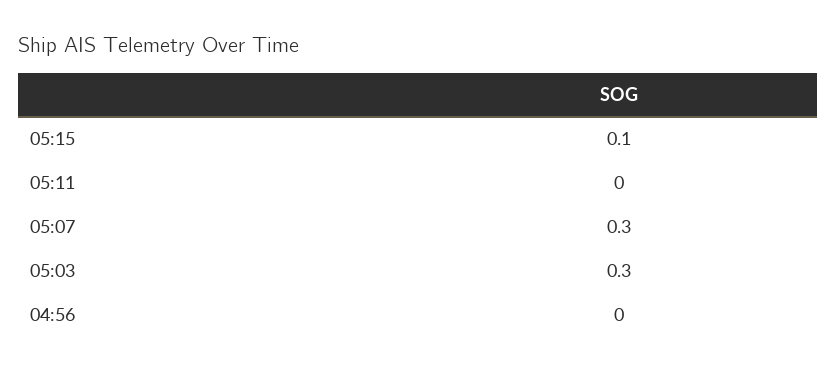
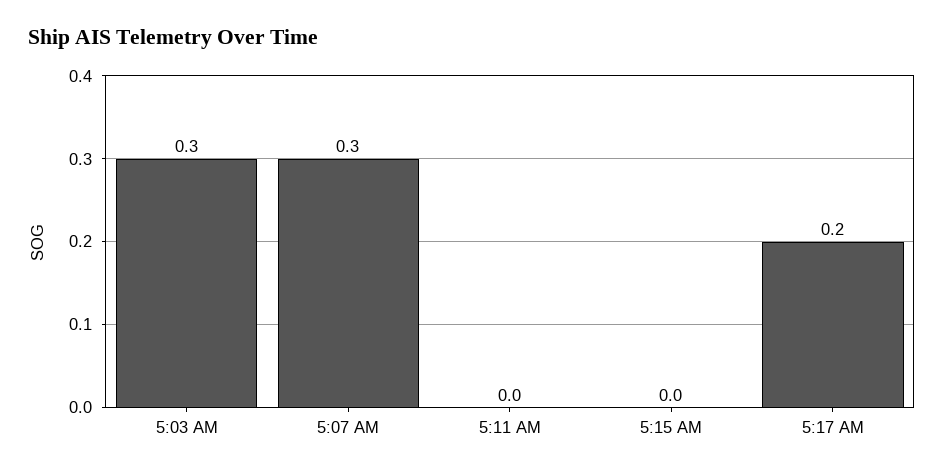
05:15: 0.1 -> 0
04:56: 0 -> none
5:17 AM: none -> 0.2

